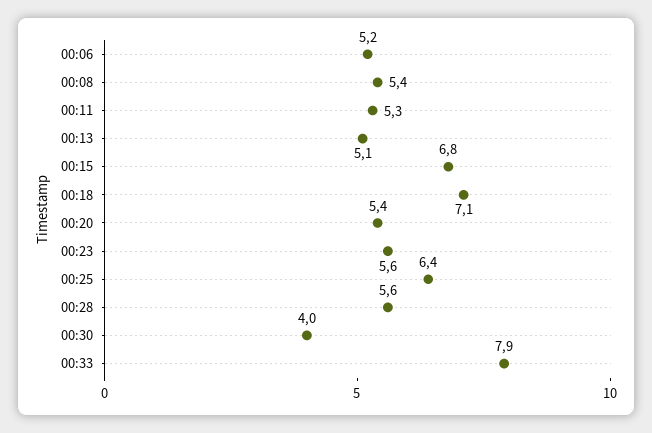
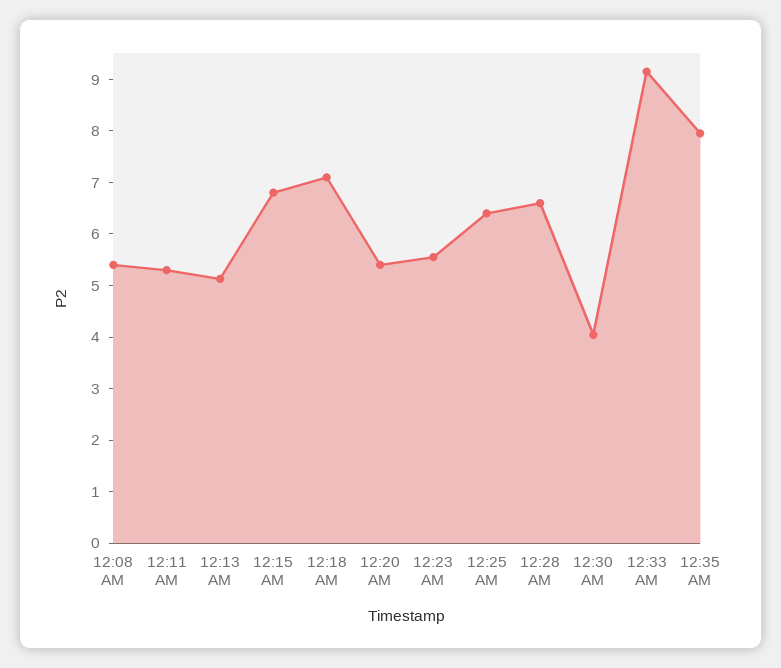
00:06: 5.2 -> none
00:28: 5.6 -> 6.6
00:33: 7.9 -> 9.2
12:35 AM: none -> 8

